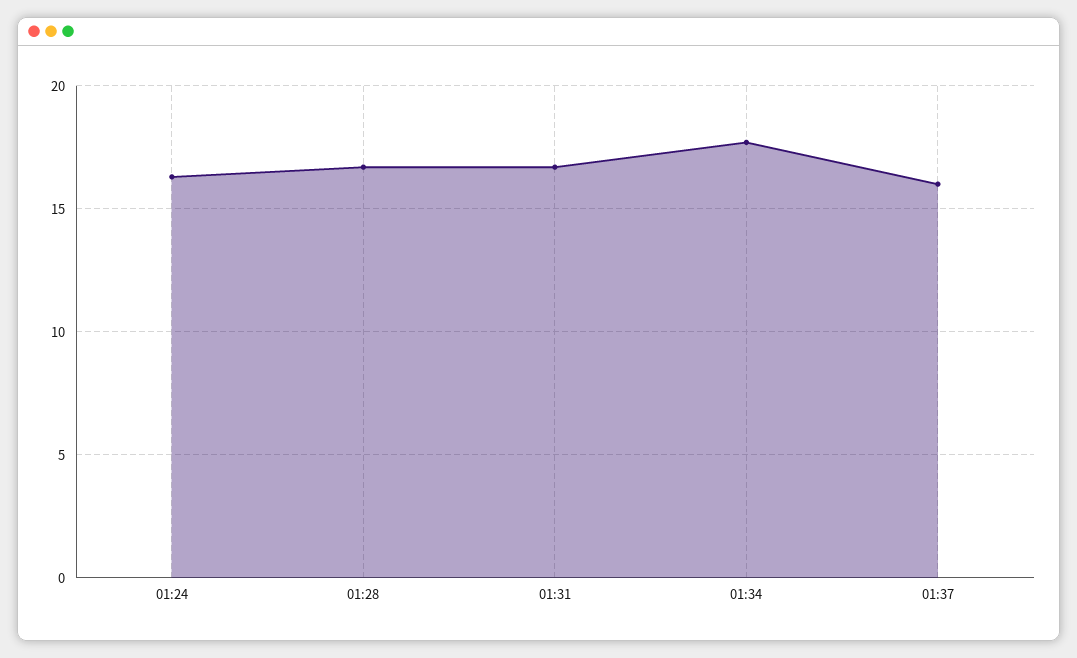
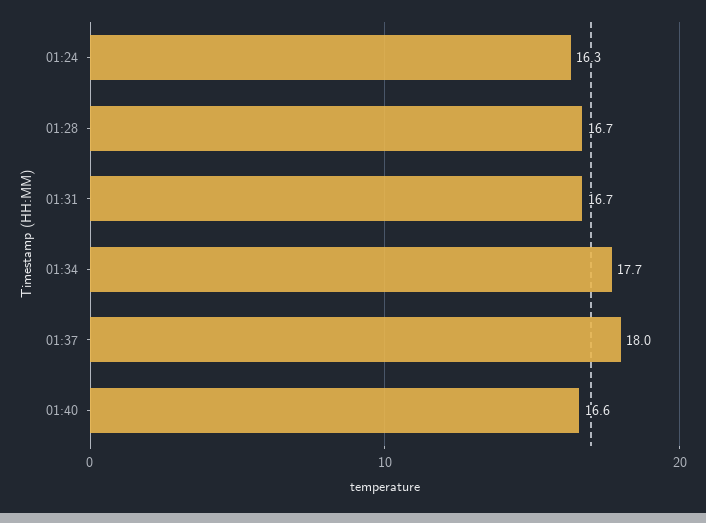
01:37: 16 -> 18
01:40: none -> 16.6

